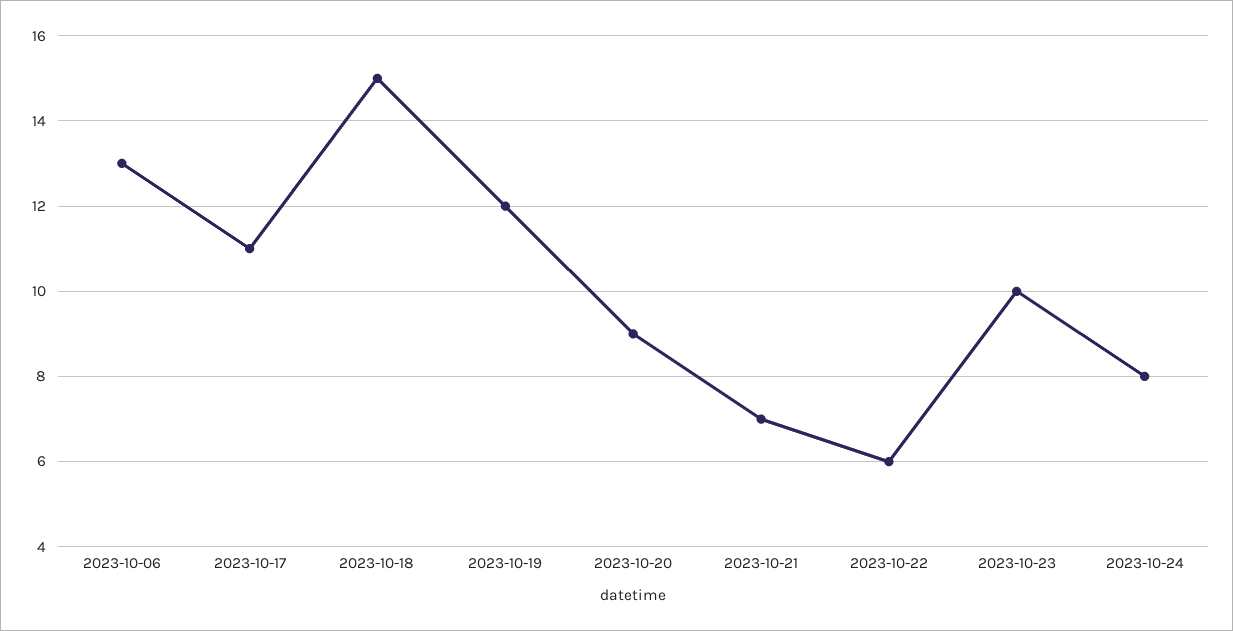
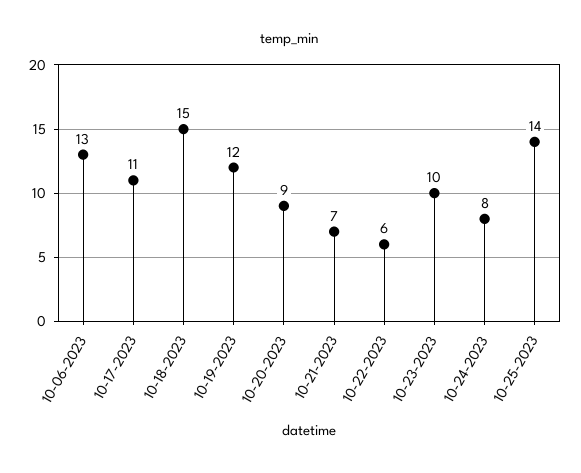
10-25-2023: none -> 14

